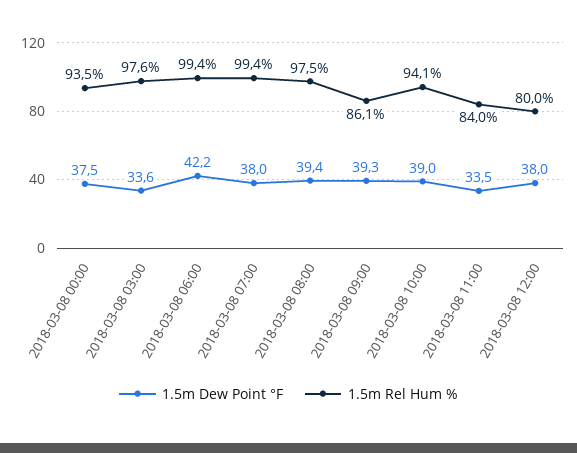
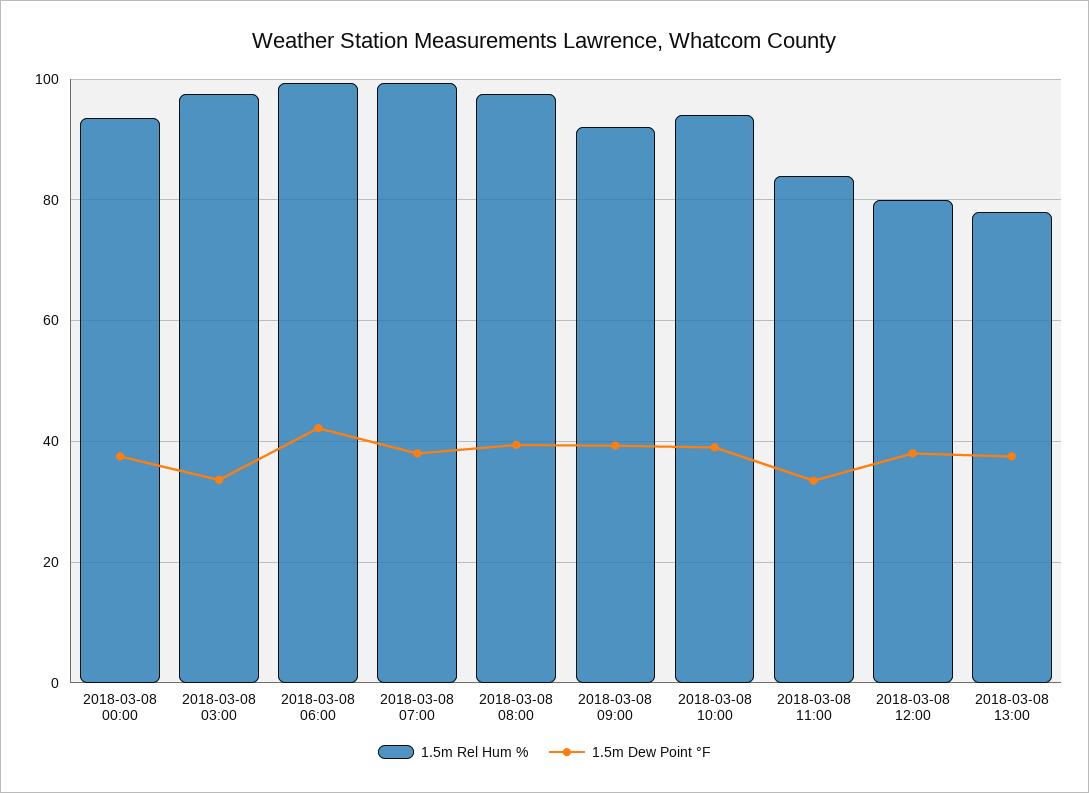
1.5m Rel Hum %, 2018-03-08 09:00: 86.1 -> 92
1.5m Rel Hum %, 2018-03-08 13:00: none -> 78
1.5m Dew Point °F, 2018-03-08 13:00: none -> 38

